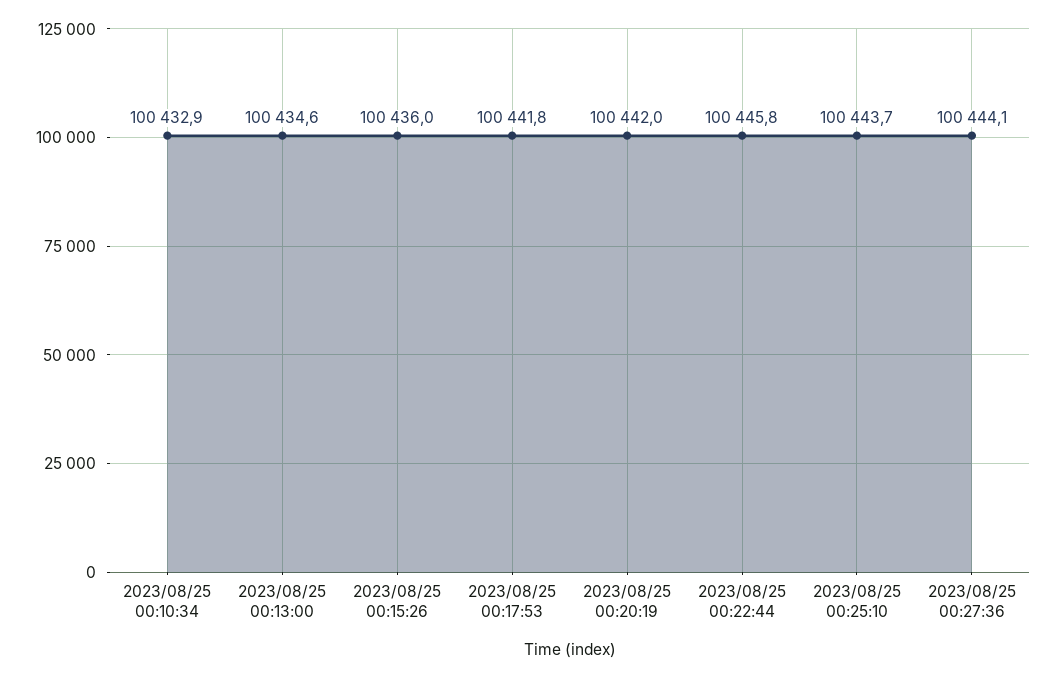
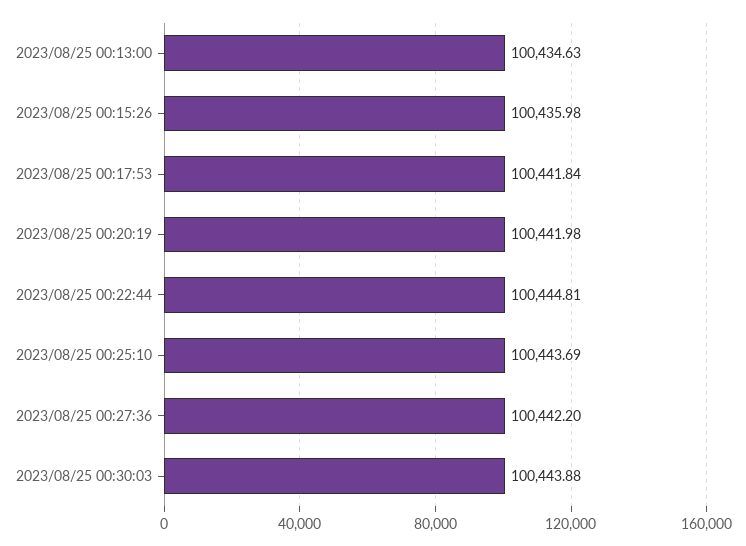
2023/08/25 00:10:34: 100432.9 -> none
2023/08/25 00:22:44: 100445.8 -> 100444.81
2023/08/25 00:27:36: 100444.1 -> 100442.2
2023/08/25 00:30:03: none -> 100443.88

